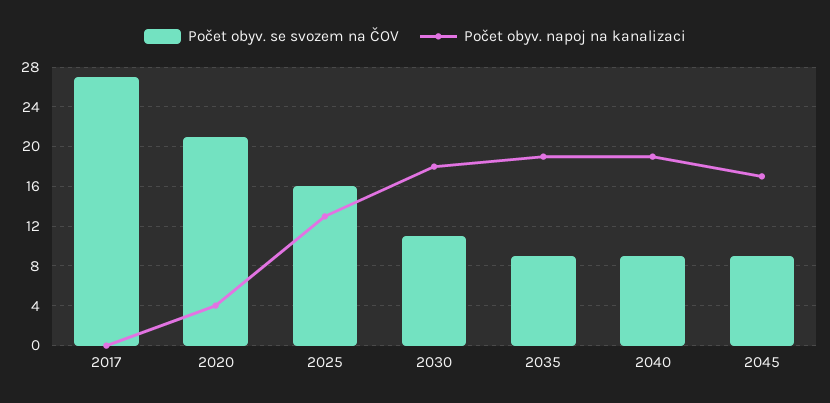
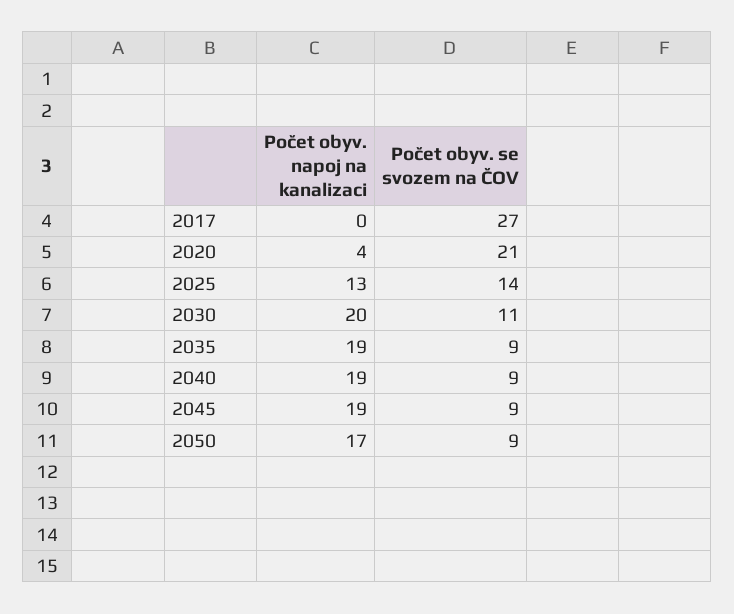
Počet obyv. se svozem na ČOV, 2025: 16 -> 14
Počet obyv. napoj na kanalizaci, 2030: 18 -> 20
Počet obyv. napoj na kanalizaci, 2045: 17 -> 19
Počet obyv. napoj na kanalizaci, 2050: none -> 17
Počet obyv. se svozem na ČOV, 2050: none -> 9

